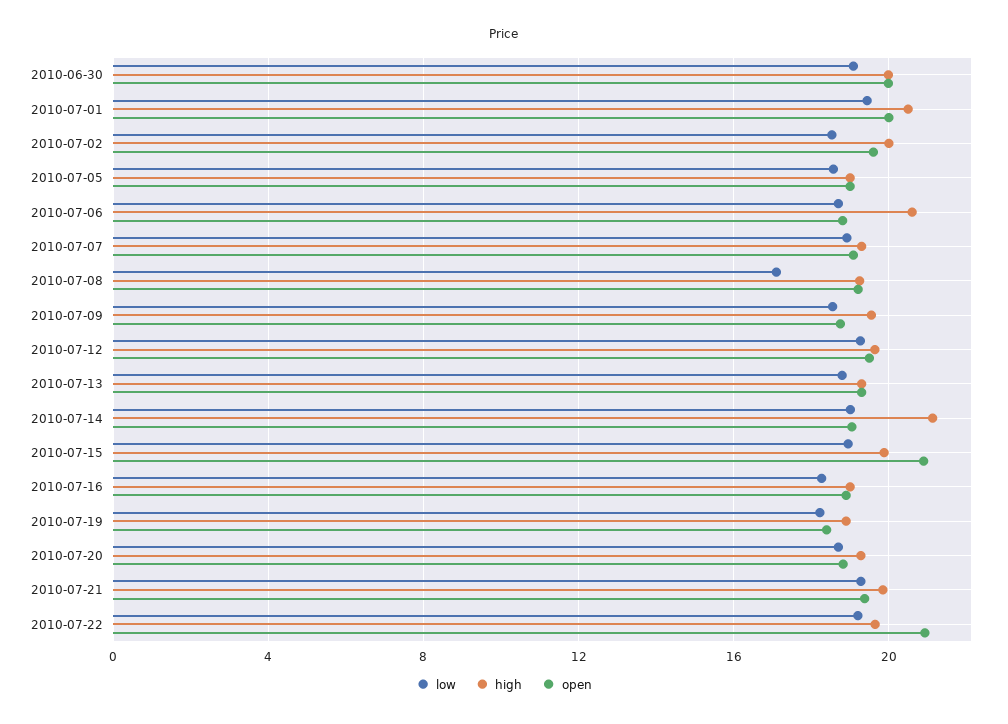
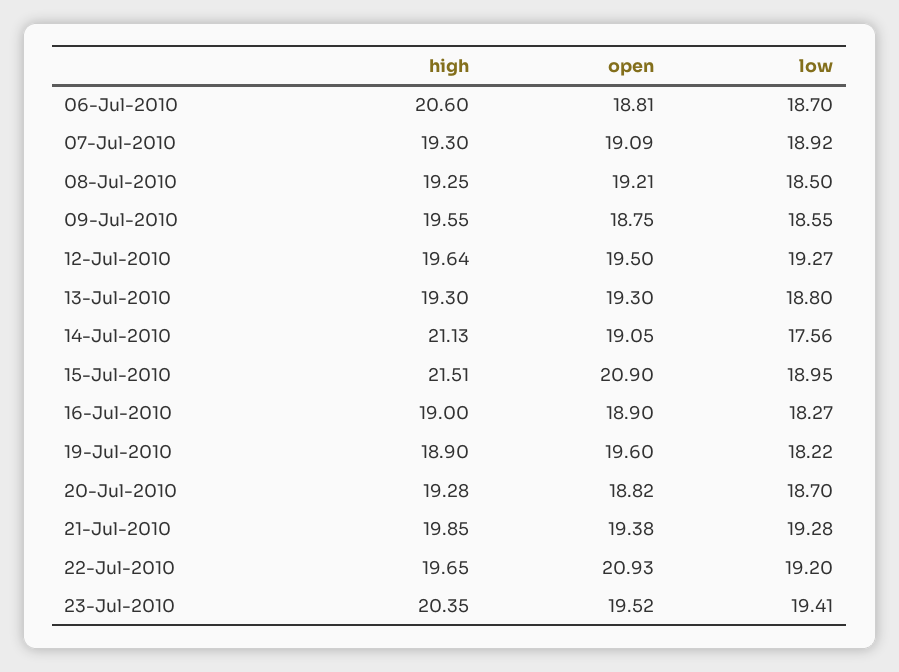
low, 2010-06-30: 19 -> none
high, 2010-06-30: 20 -> none
open, 2010-06-30: 20 -> none
low, 2010-07-01: 19.5 -> none
high, 2010-07-01: 20.5 -> none
open, 2010-07-01: 20 -> none
low, 2010-07-02: 18.5 -> none
high, 2010-07-02: 20 -> none
open, 2010-07-02: 19.5 -> none
low, 2010-07-05: 18.5 -> none
high, 2010-07-05: 19 -> none
open, 2010-07-05: 19 -> none
low, 2010-07-08: 17 -> 18.5
low, 2010-07-14: 19 -> 17.56
high, 2010-07-15: 20 -> 21.51
open, 2010-07-19: 18.5 -> 19.6
high, 23-Jul-2010: none -> 20.35
open, 23-Jul-2010: none -> 19.52
low, 23-Jul-2010: none -> 19.41

